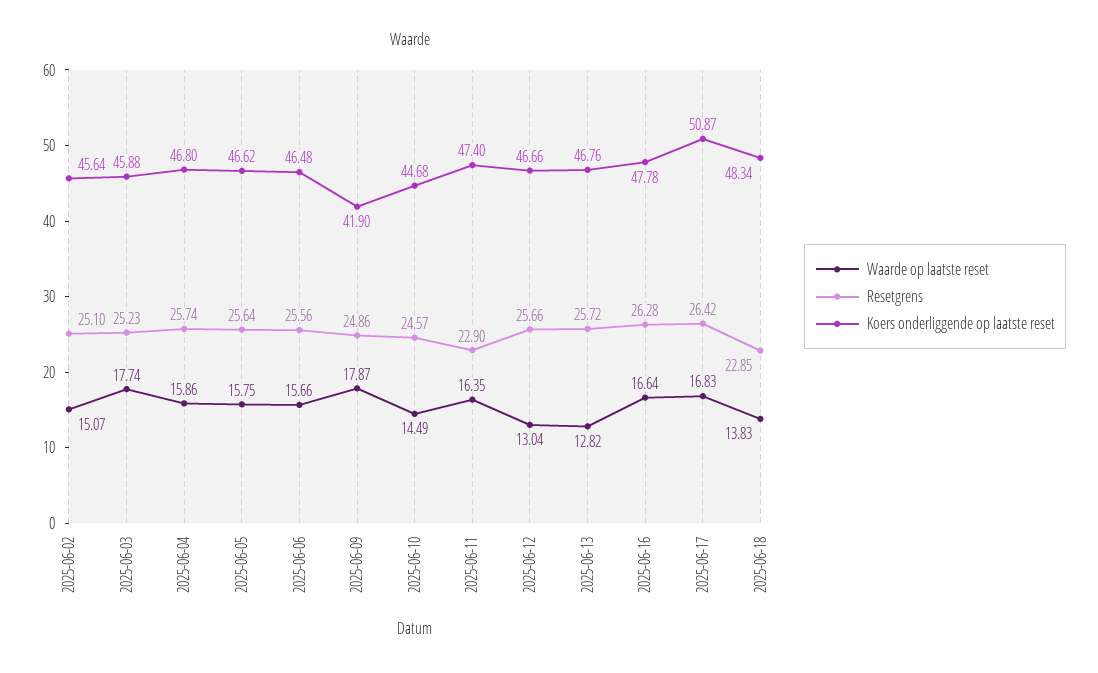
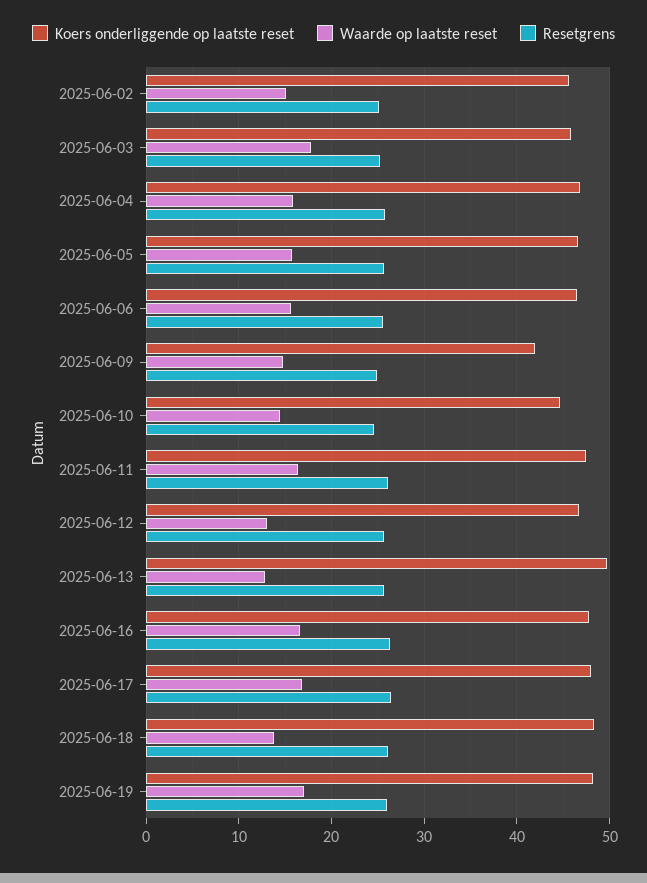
Waarde op laatste reset, 2025-06-09: 17.87 -> 15
Resetgrens, 2025-06-11: 22.9 -> 26
Koers onderliggende op laatste reset, 2025-06-13: 46.76 -> 50
Koers onderliggende op laatste reset, 2025-06-17: 50.87 -> 48
Resetgrens, 2025-06-18: 22.85 -> 26
Koers onderliggende op laatste reset, 2025-06-19: none -> 48
Waarde op laatste reset, 2025-06-19: none -> 17
Resetgrens, 2025-06-19: none -> 26

